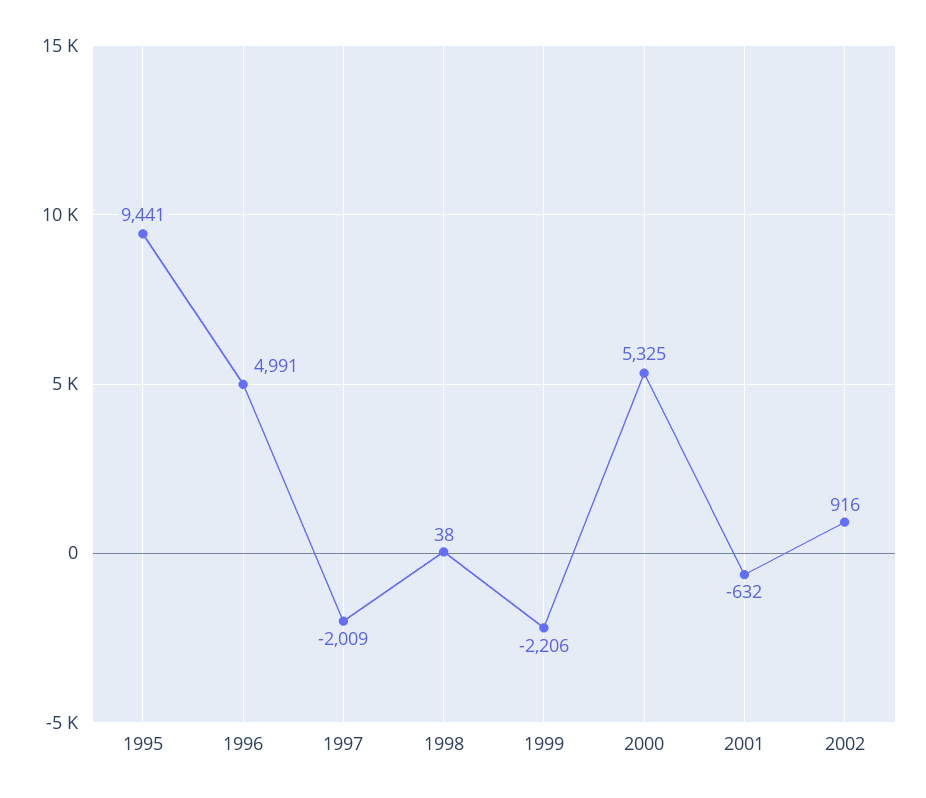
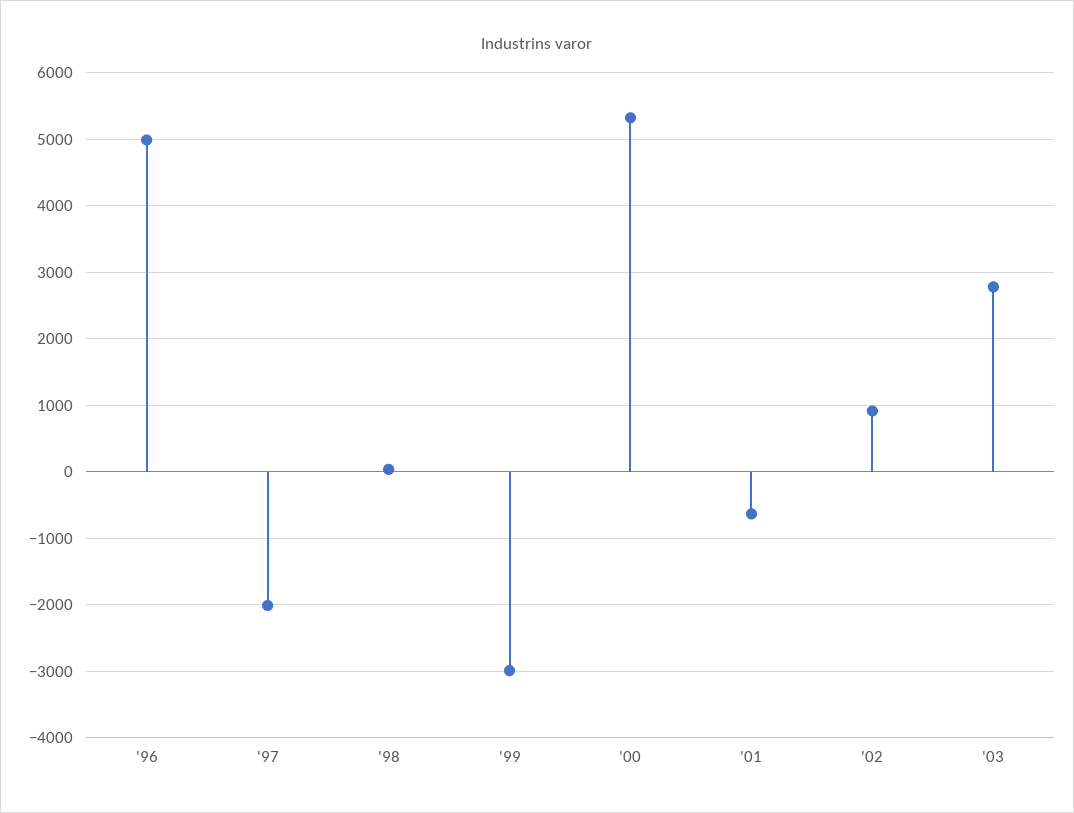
1995: 9441 -> none
1999: -2206 -> -3000
'03: none -> 2800

